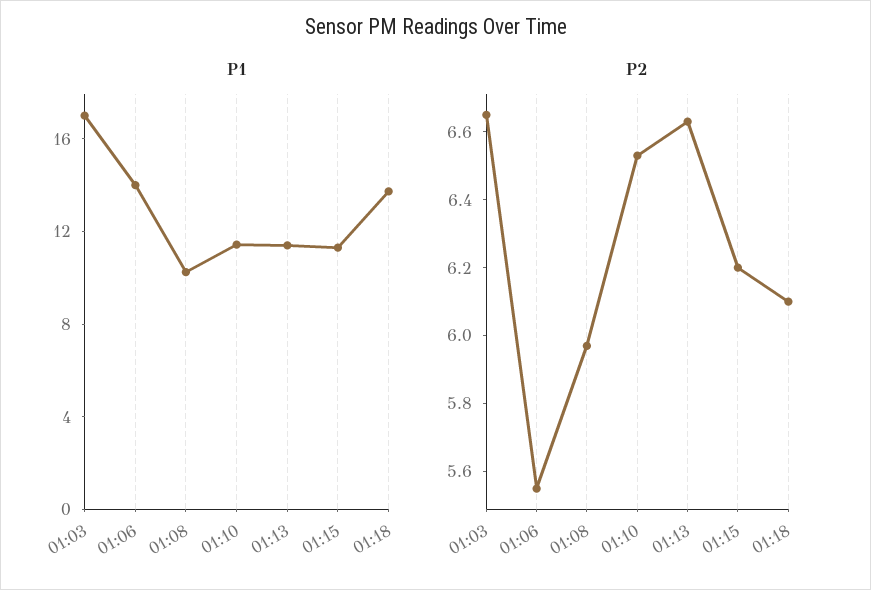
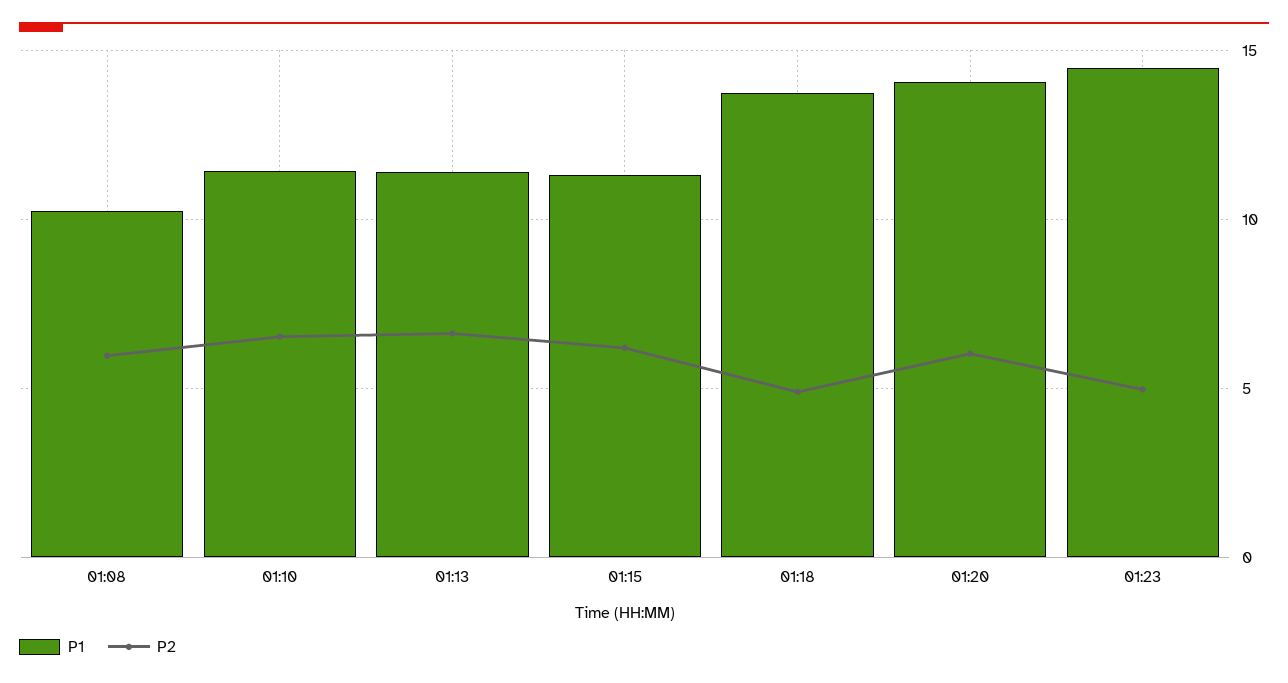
P1, 01:03: 17 -> none
P1, 01:06: 14 -> none
P2, 01:03: 6.65 -> none
P2, 01:06: 5.55 -> none
P2, 01:18: 6.1 -> 5
P1, 01:20: none -> 14
P2, 01:20: none -> 6
P1, 01:23: none -> 14.5
P2, 01:23: none -> 5

